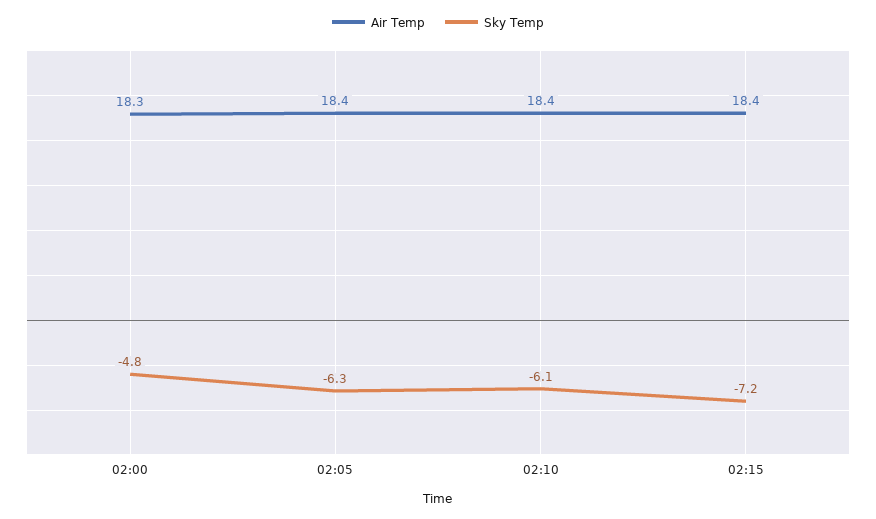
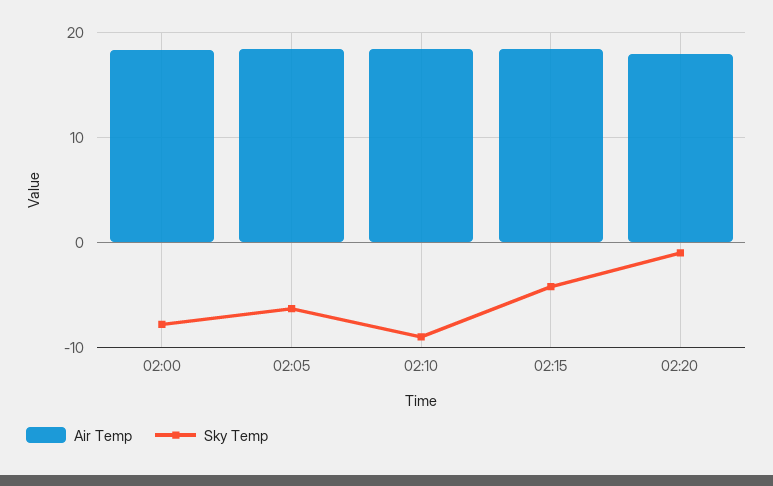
Sky Temp, 02:00: -4.8 -> -8
Sky Temp, 02:10: -6.1 -> -9
Sky Temp, 02:15: -7.2 -> -4
Air Temp, 02:20: none -> 18
Sky Temp, 02:20: none -> -1

